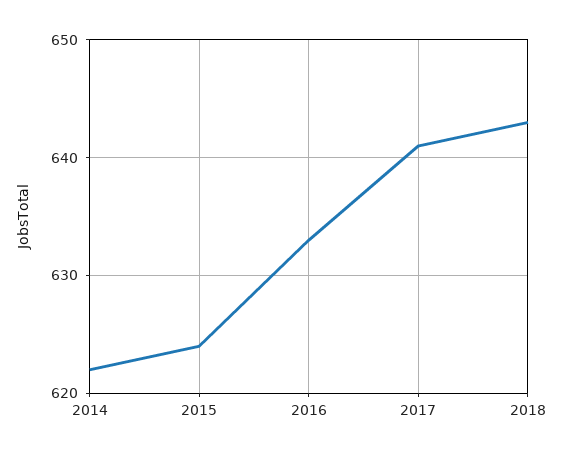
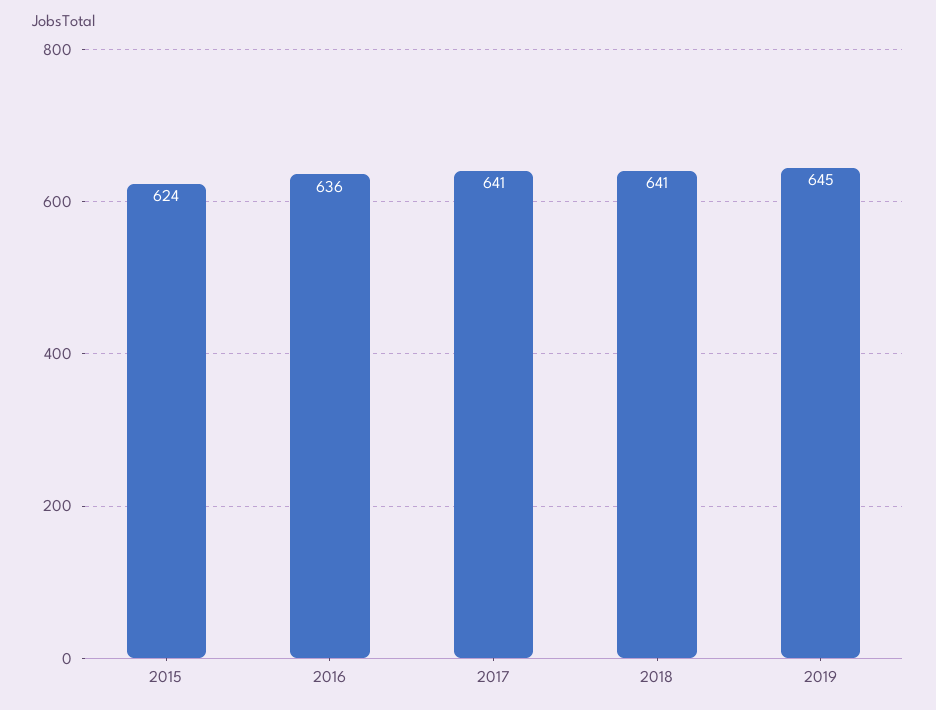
2014: 622 -> none
2016: 633 -> 636
2018: 643 -> 641
2019: none -> 645

